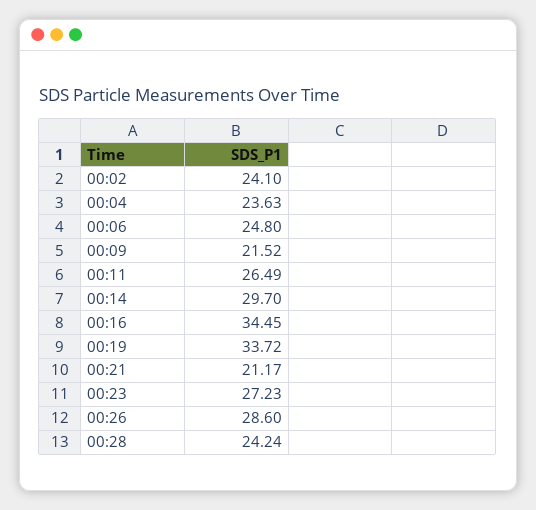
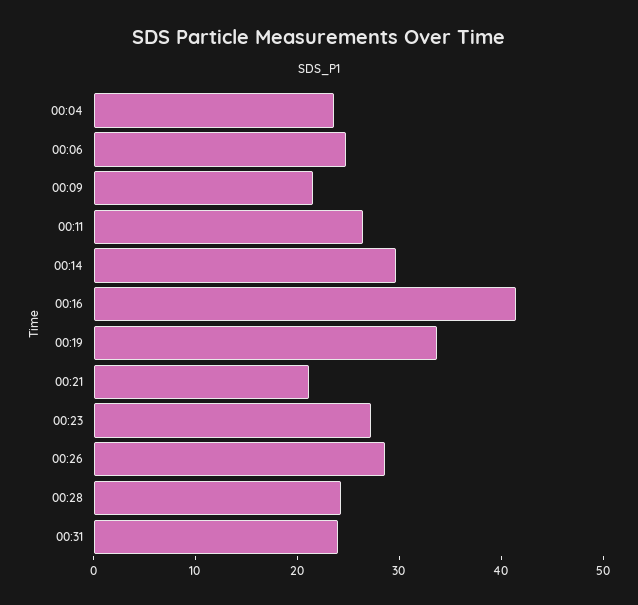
00:02: 24.1 -> none
00:16: 34.45 -> 42
00:31: none -> 24

